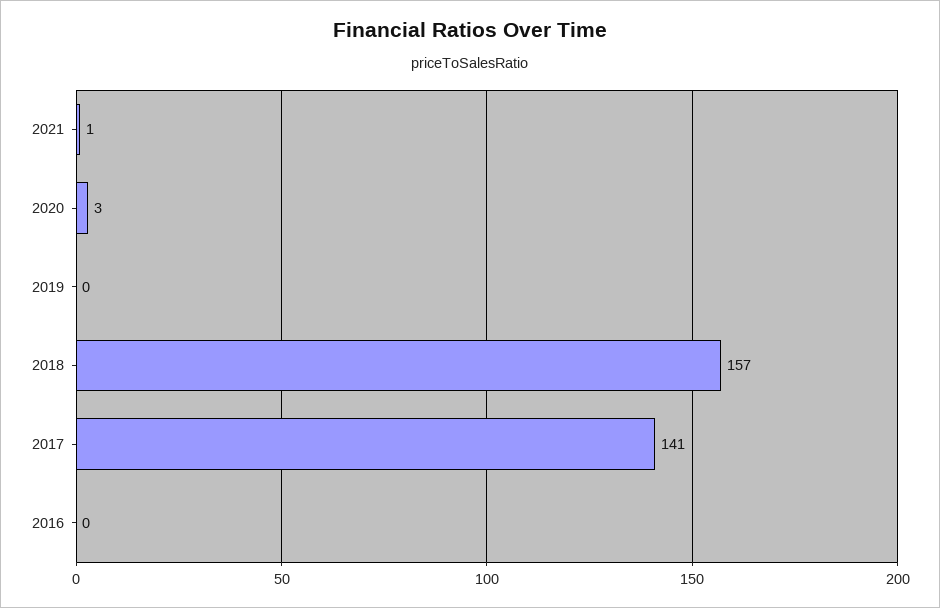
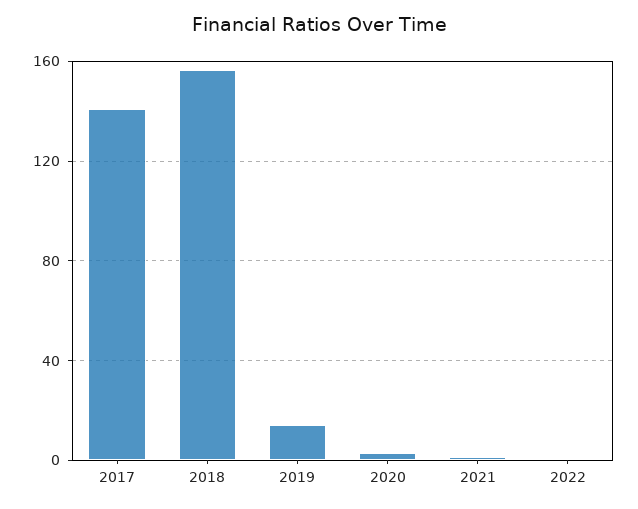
2019: 0 -> 15
2016: 0 -> none
2022: none -> 0

